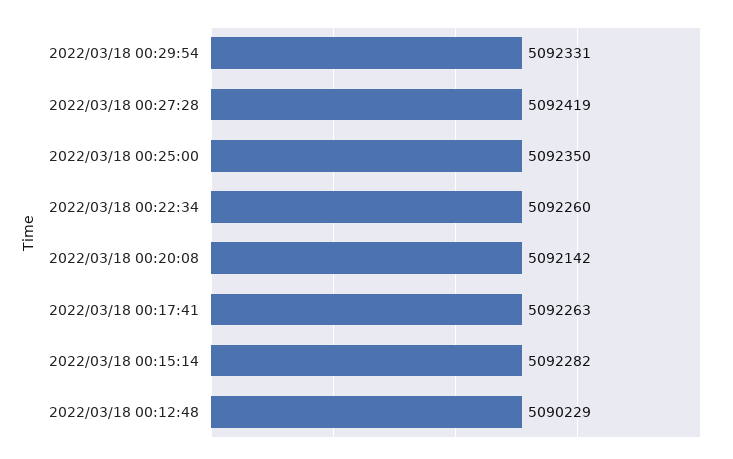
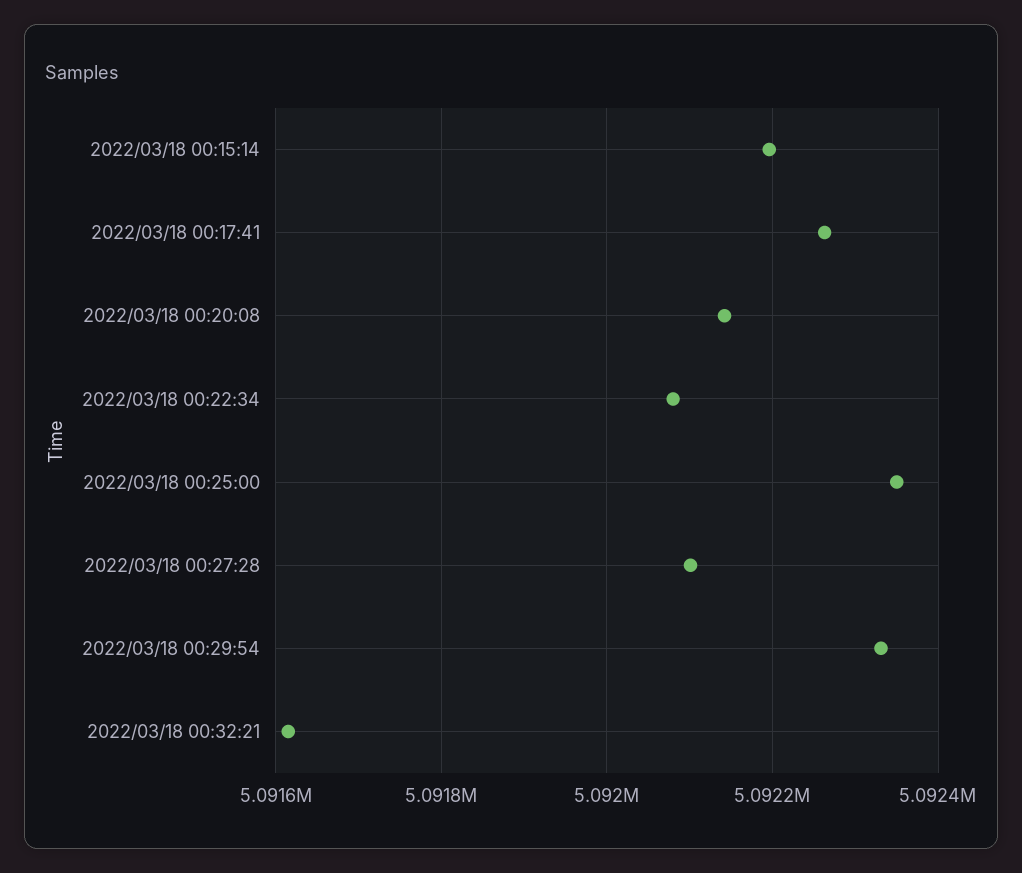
2022/03/18 00:27:28: 5092419 -> 5092100
2022/03/18 00:22:34: 5092260 -> 5092080
2022/03/18 00:15:14: 5092282 -> 5092200
2022/03/18 00:12:48: 5090229 -> none
2022/03/18 00:32:21: none -> 5091620

